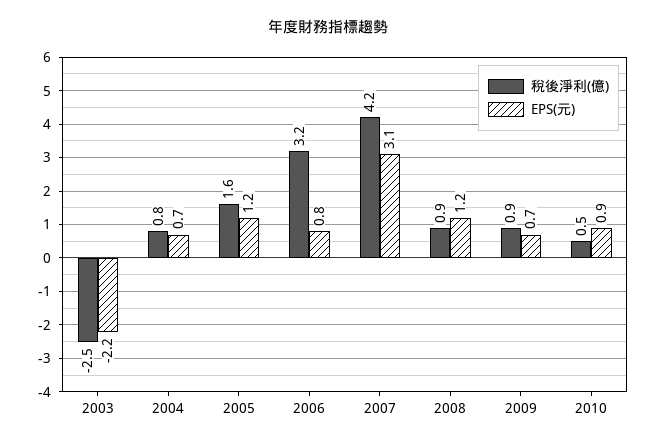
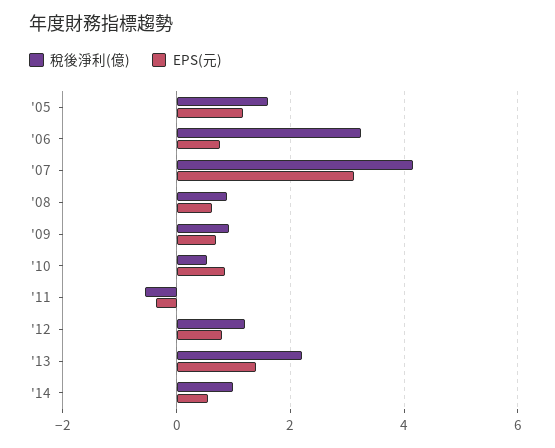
稅後淨利(億), 2003: -2.5 -> none
EPS(元), 2003: -2.2 -> none
稅後淨利(億), 2004: 0.8 -> none
EPS(元), 2004: 0.7 -> none
EPS(元), 2008: 1.2 -> 0.6
稅後淨利(億), '11: none -> -0.6
EPS(元), '11: none -> -0.4
稅後淨利(億), '12: none -> 1.2
EPS(元), '12: none -> 0.8
稅後淨利(億), '13: none -> 2.2
EPS(元), '13: none -> 1.4
稅後淨利(億), '14: none -> 1
EPS(元), '14: none -> 0.6

